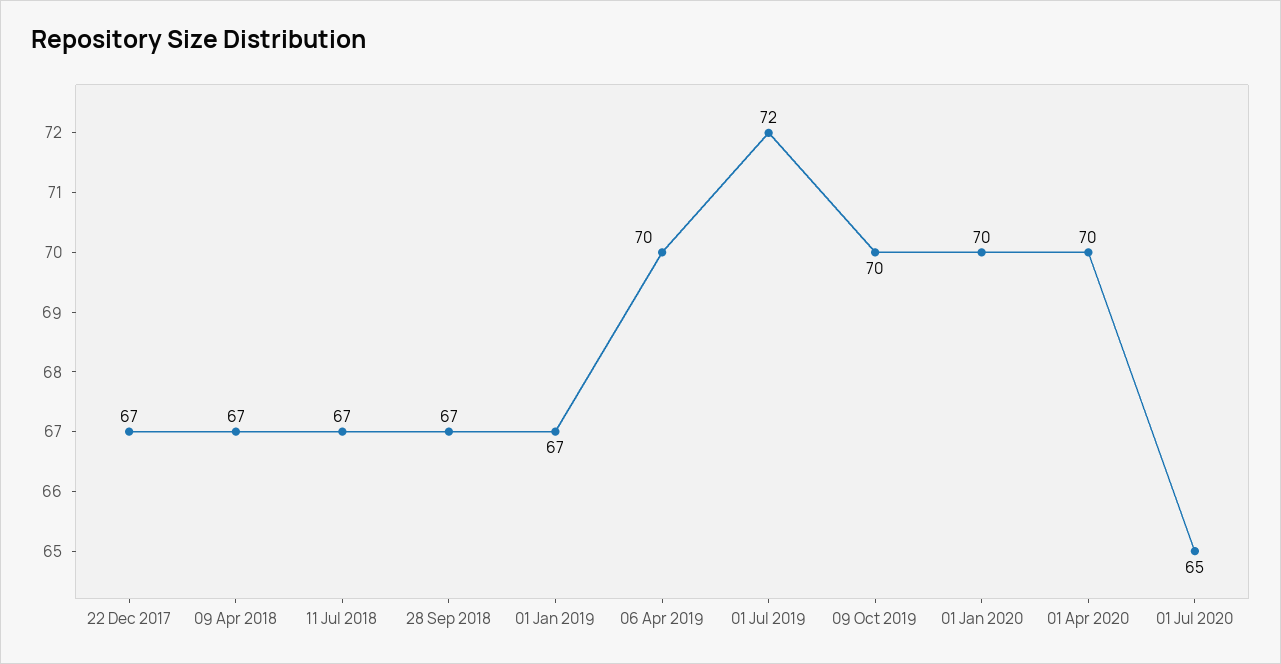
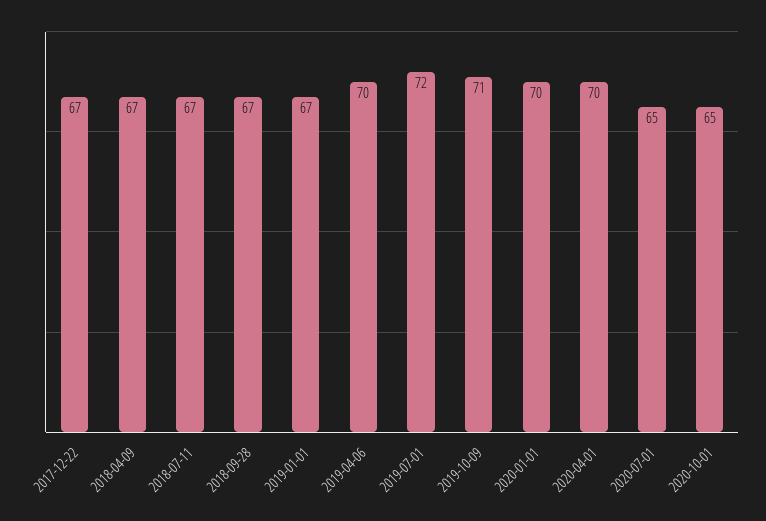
09 Oct 2019: 70 -> 71
2020-10-01: none -> 65

